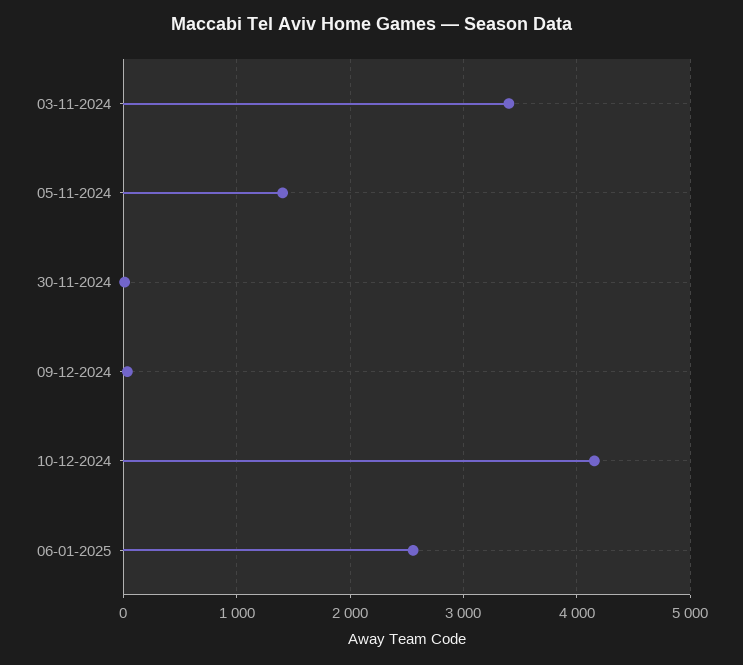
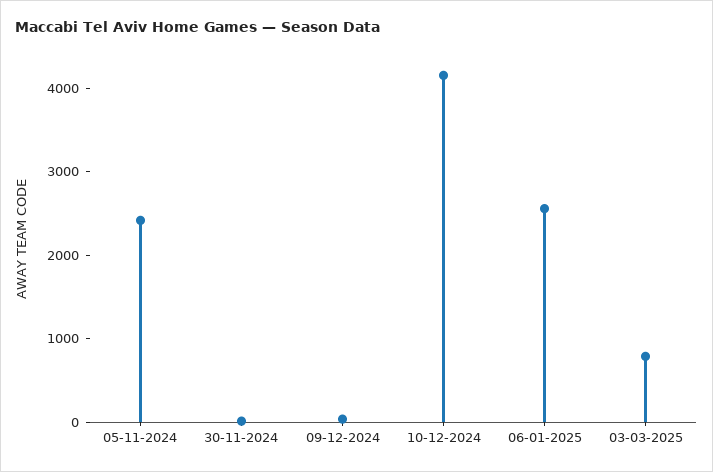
03-11-2024: 3400 -> none
05-11-2024: 1400 -> 2400
03-03-2025: none -> 800

